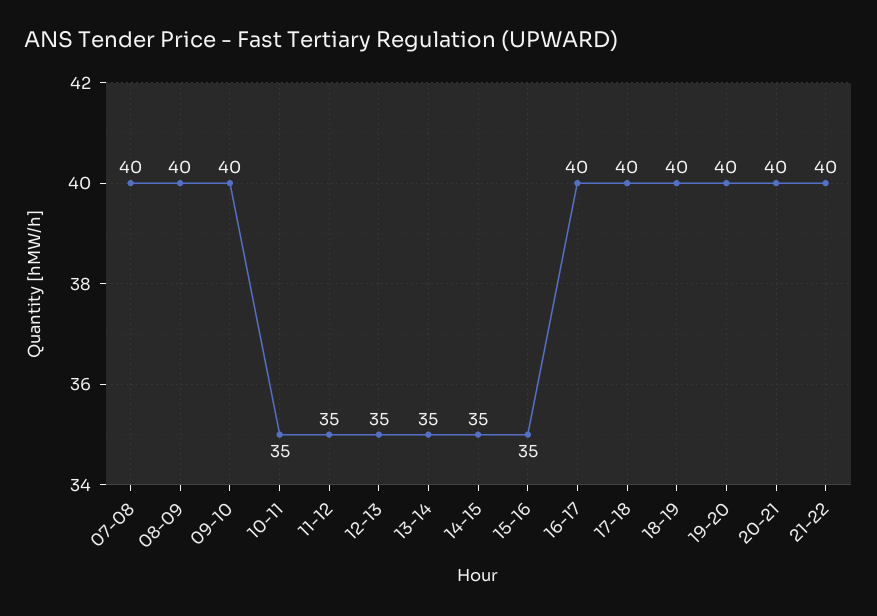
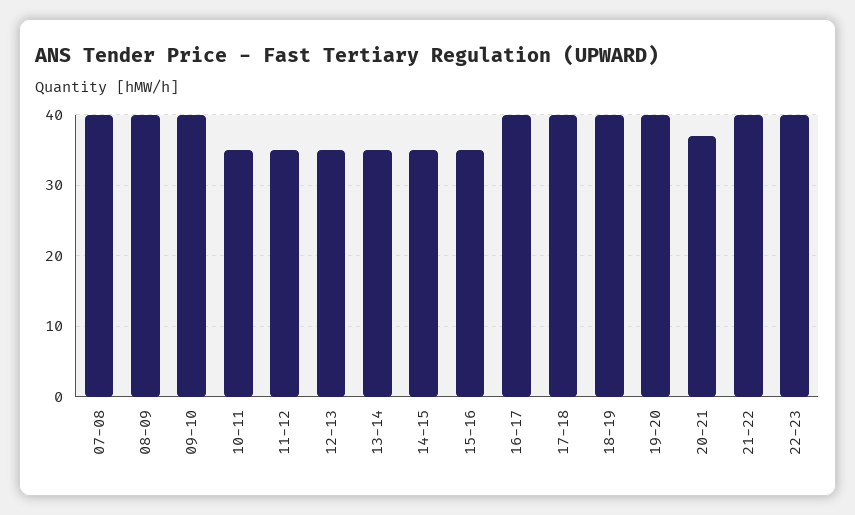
20-21: 40 -> 37
22-23: none -> 40

